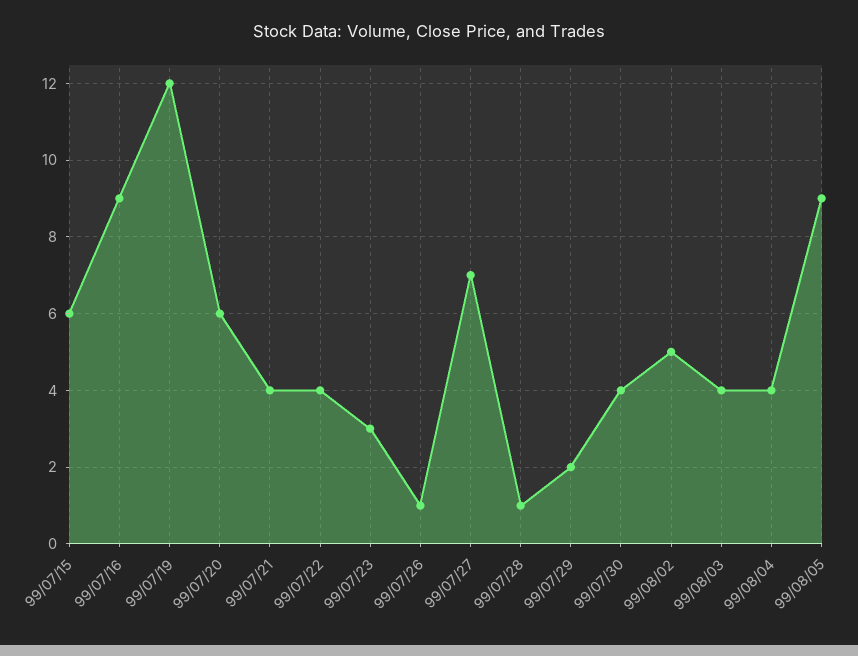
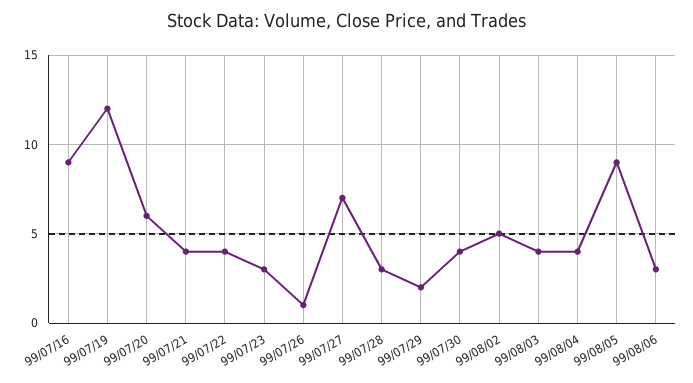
99/07/15: 6 -> none
99/07/28: 1 -> 3
99/08/06: none -> 3

